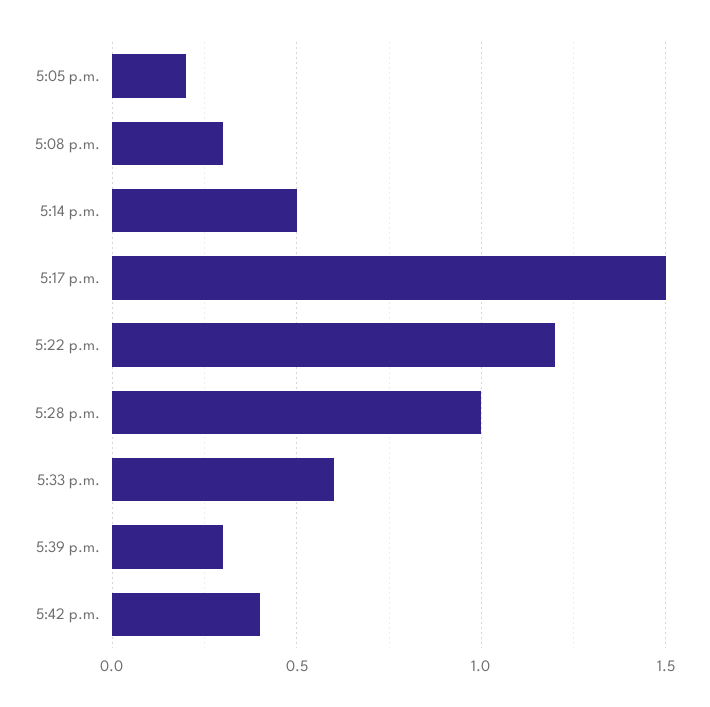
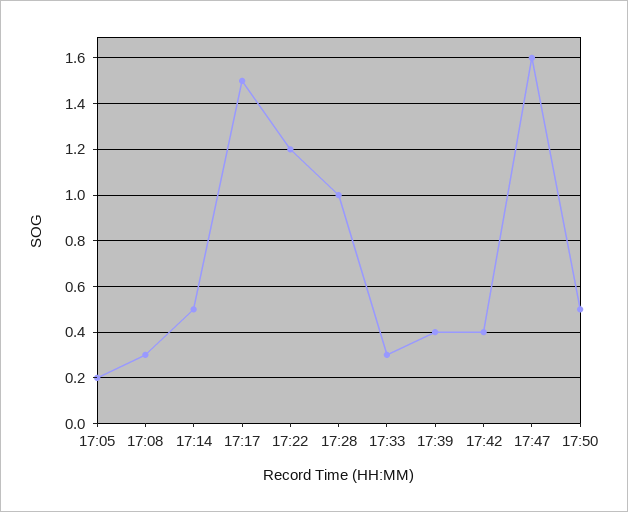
5:33 p.m.: 0.6 -> 0.3
5:39 p.m.: 0.3 -> 0.4
17:47: none -> 1.6
17:50: none -> 0.5

